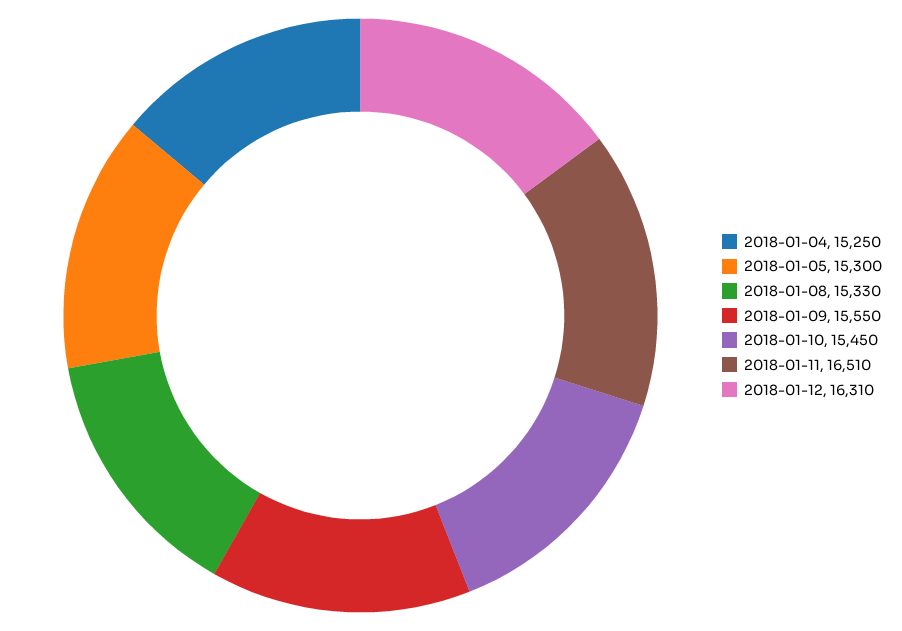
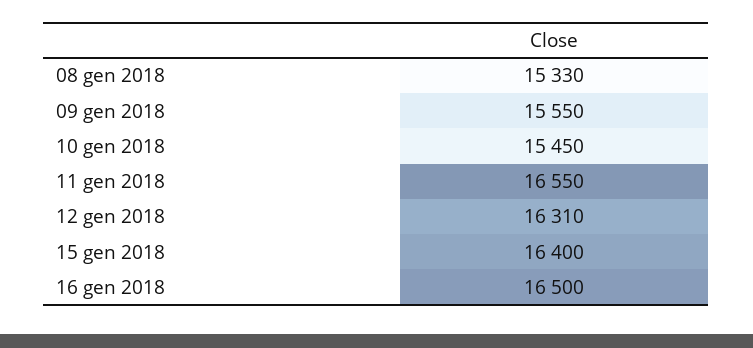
2018-01-04: 15250 -> none
2018-01-05: 15300 -> none
2018-01-11: 16510 -> 16550
15 gen 2018: none -> 16400
16 gen 2018: none -> 16500

